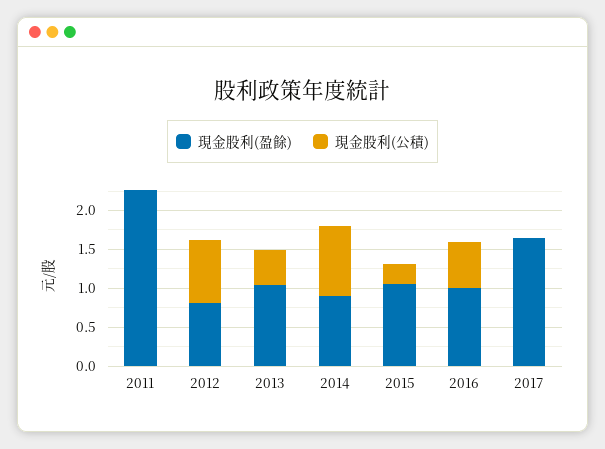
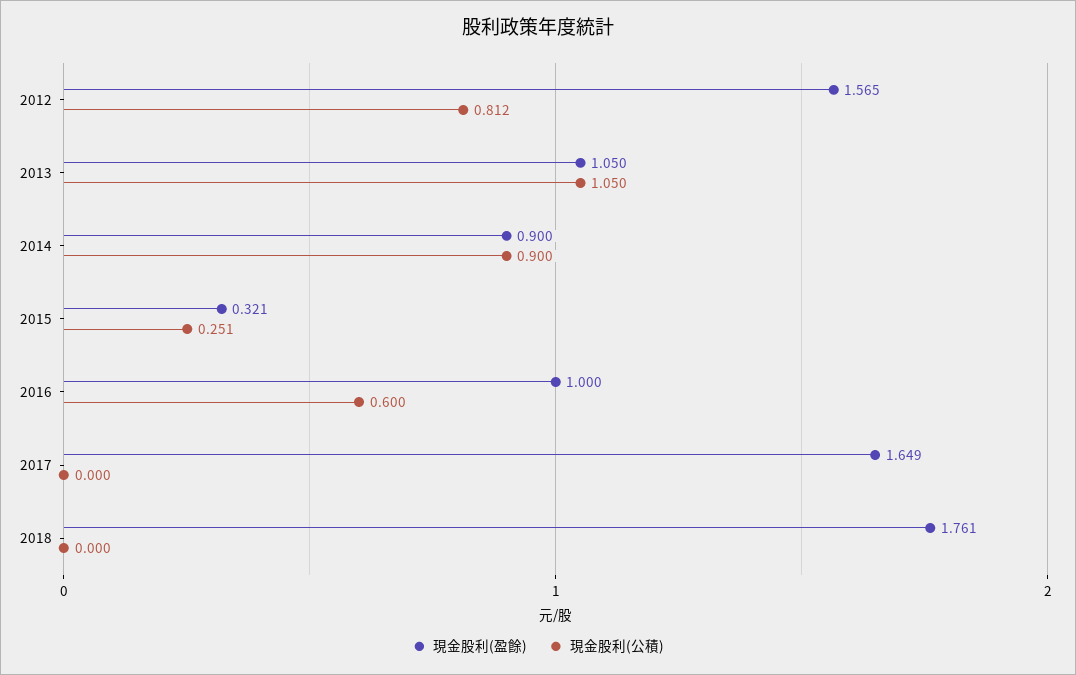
現金股利(盈餘), 2011: 2.25 -> none
現金股利(公積), 2011: 0 -> none
現金股利(盈餘), 2012: 0.75 -> 1.565
現金股利(公積), 2013: 0.5 -> 1.05
現金股利(盈餘), 2015: 1 -> 0.321
現金股利(盈餘), 2018: none -> 1.761
現金股利(公積), 2018: none -> 0

